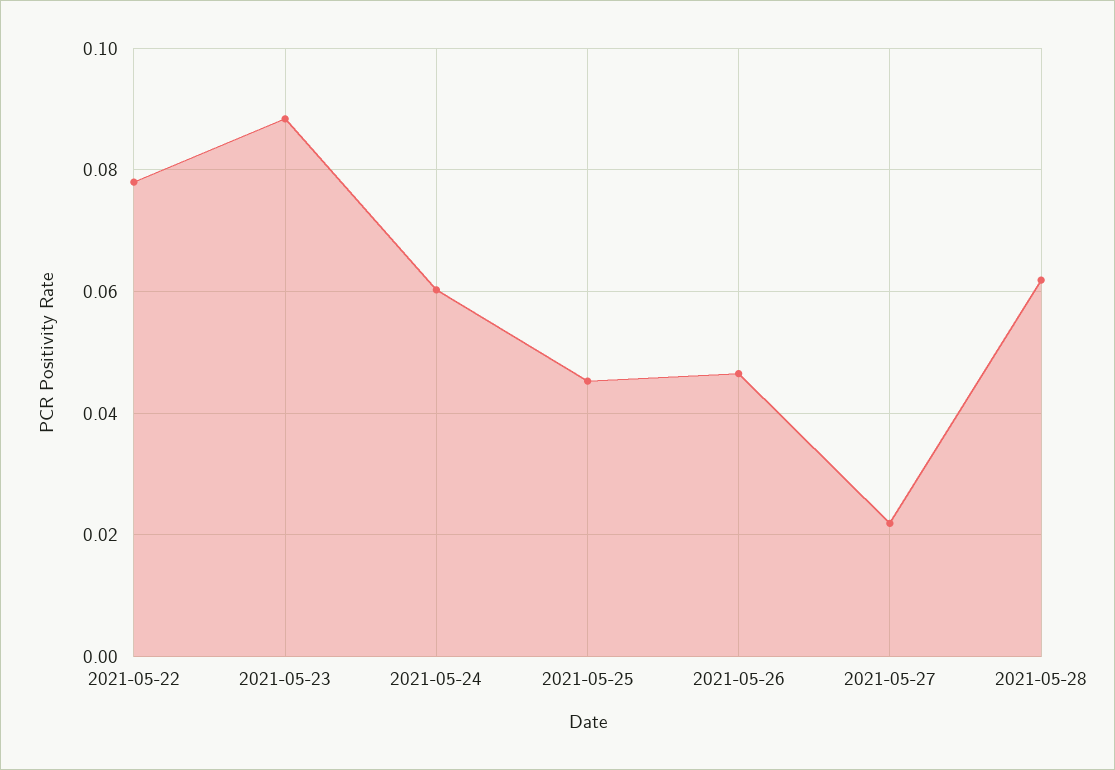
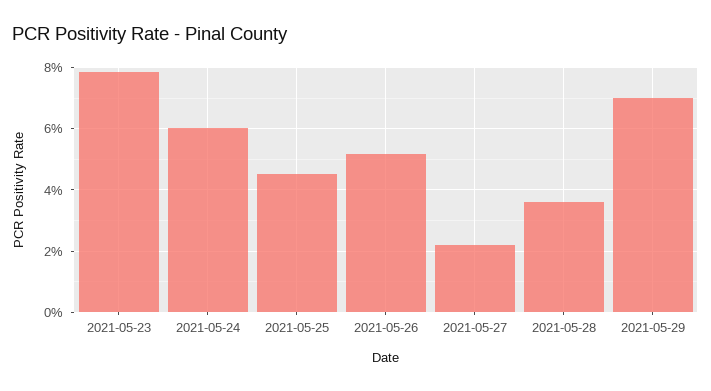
2021-05-22: 0.078 -> none
2021-05-23: 0.088 -> 0.078
2021-05-26: 0.046 -> 0.052
2021-05-28: 0.062 -> 0.036
2021-05-29: none -> 0.07

